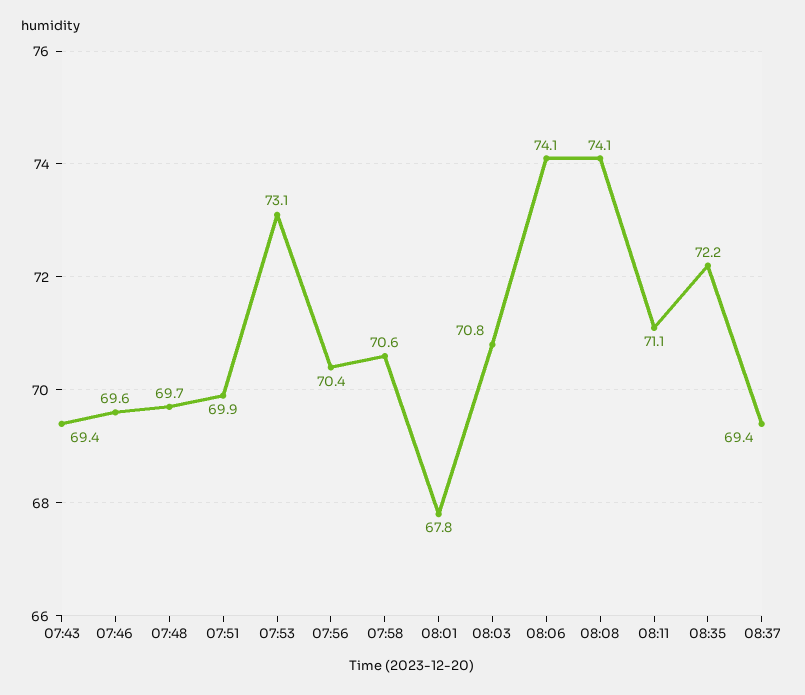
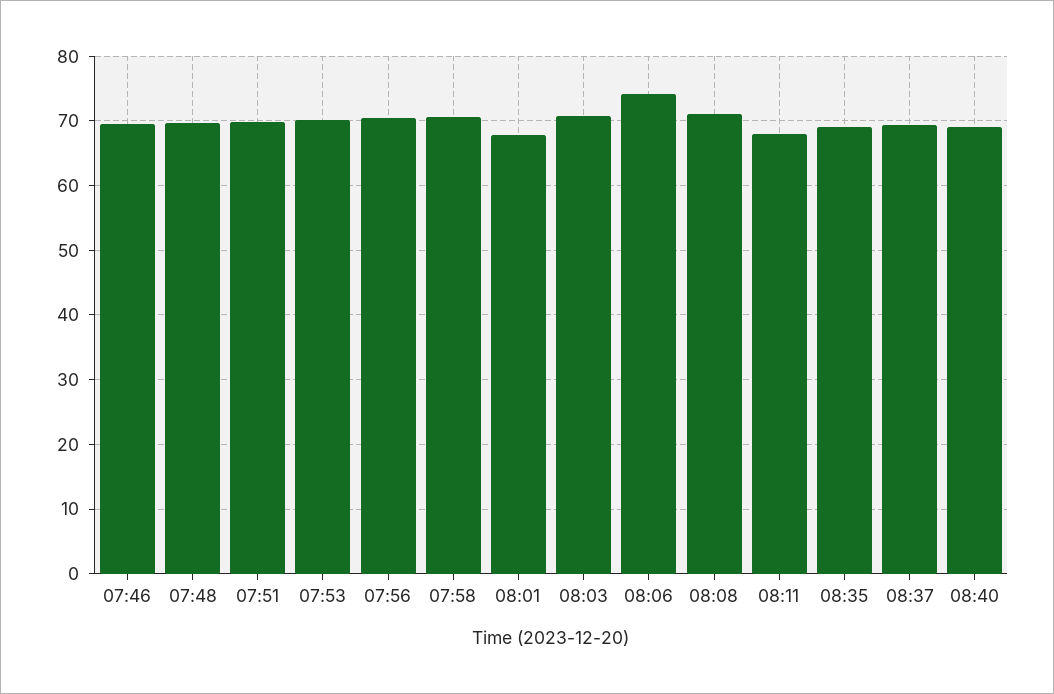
07:43: 69.4 -> none
07:53: 73.1 -> 70
08:08: 74.1 -> 71
08:11: 71.1 -> 68
08:35: 72.2 -> 69
08:40: none -> 69

